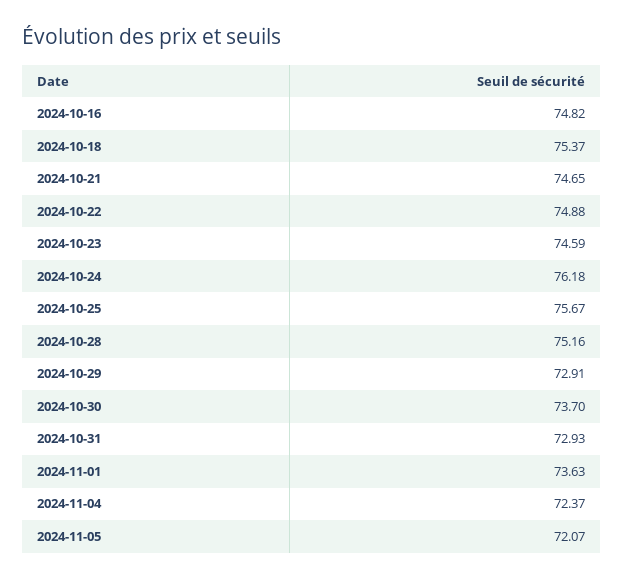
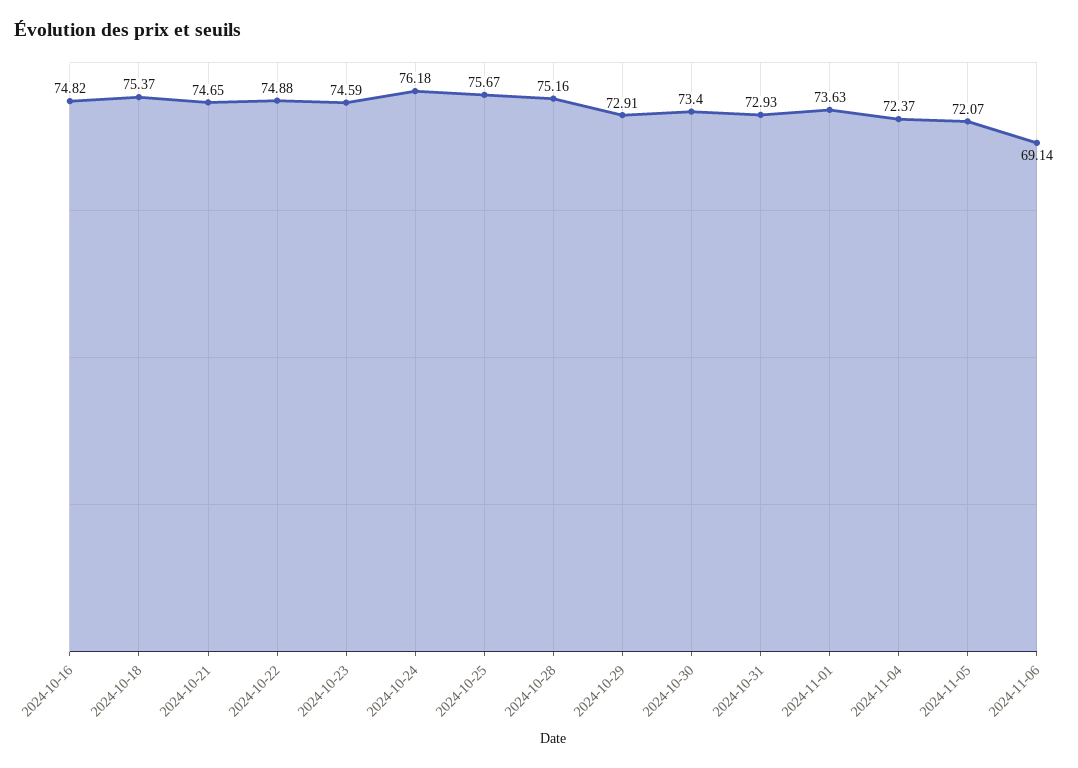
2024-10-30: 73.7 -> 73.4
2024-11-06: none -> 69.14

